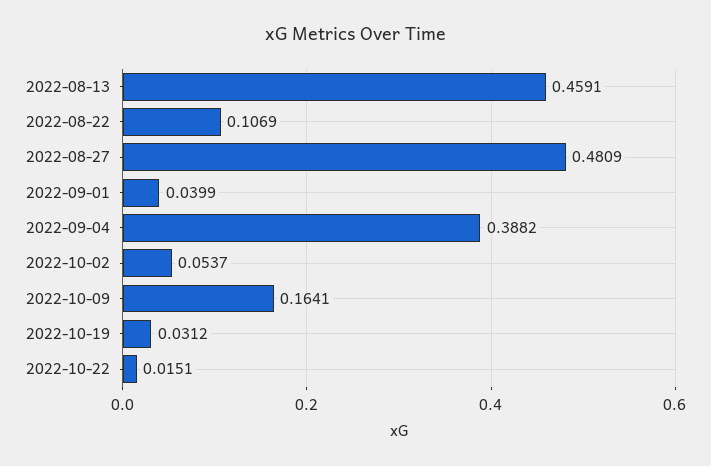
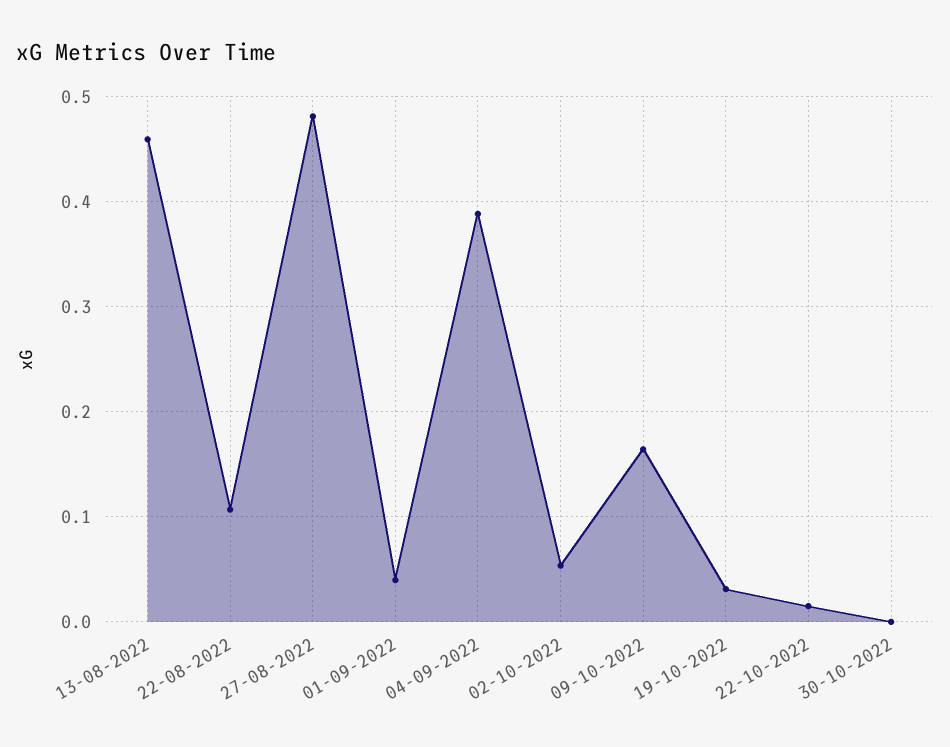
30-10-2022: none -> 0

